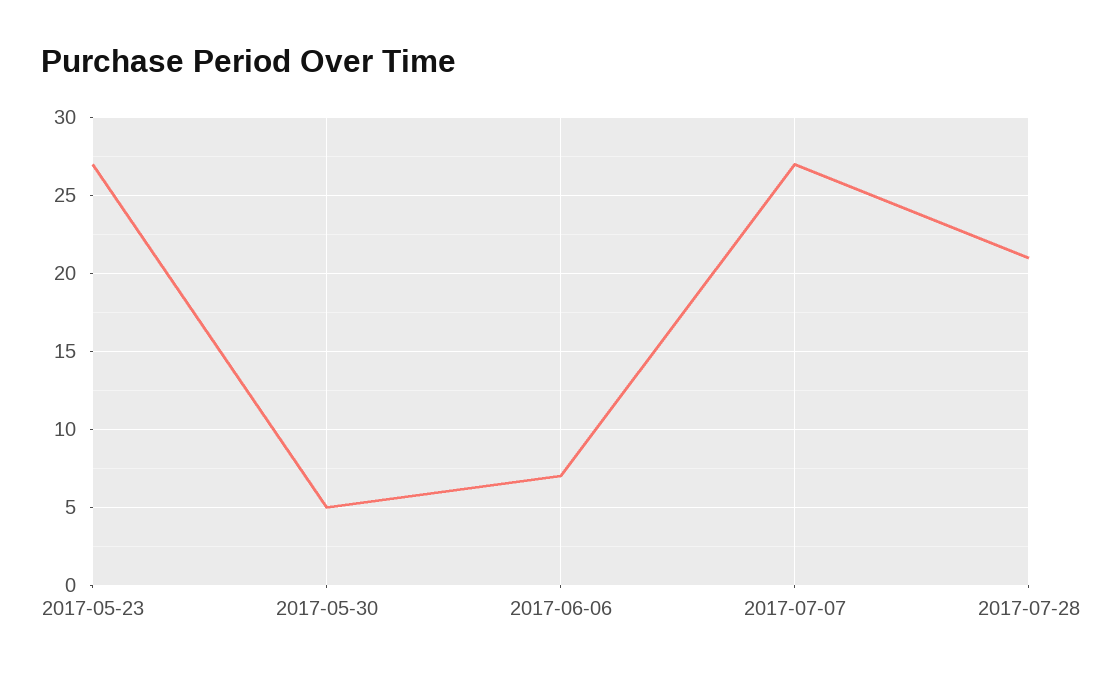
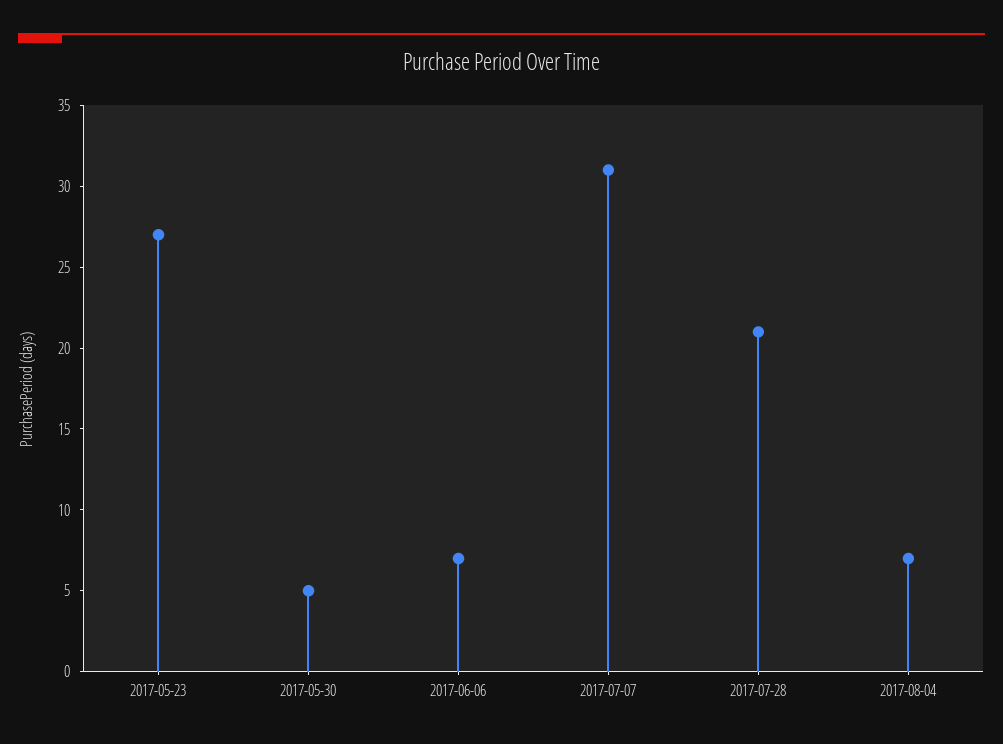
2017-07-07: 27 -> 31
2017-08-04: none -> 7

